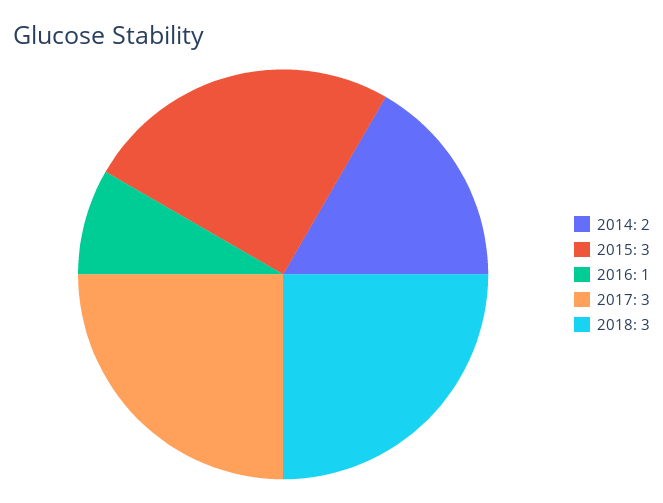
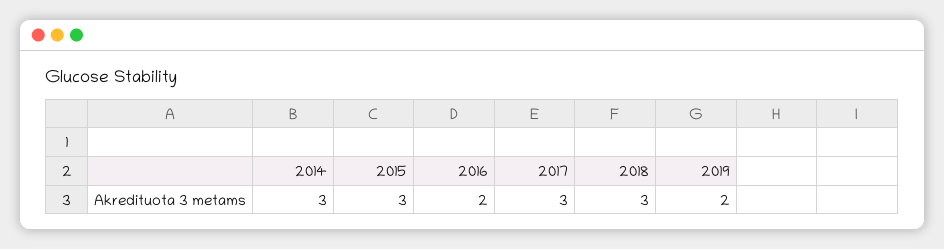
2014: 2 -> 3
2016: 1 -> 2
2019: none -> 2

